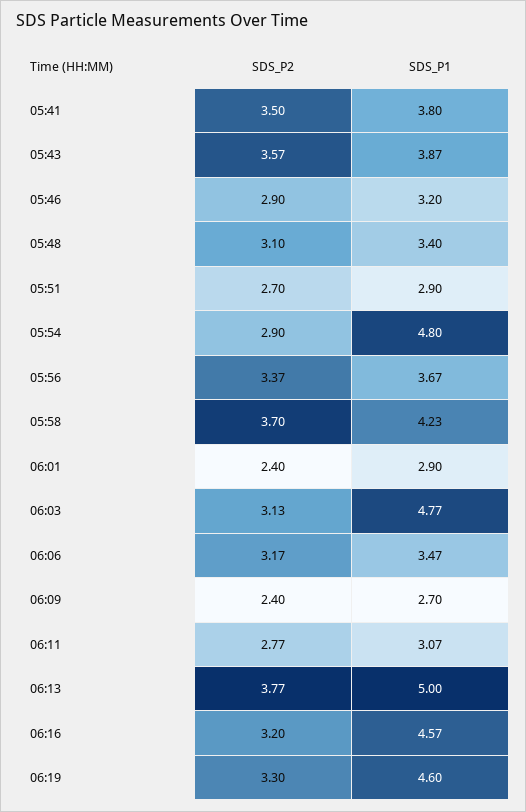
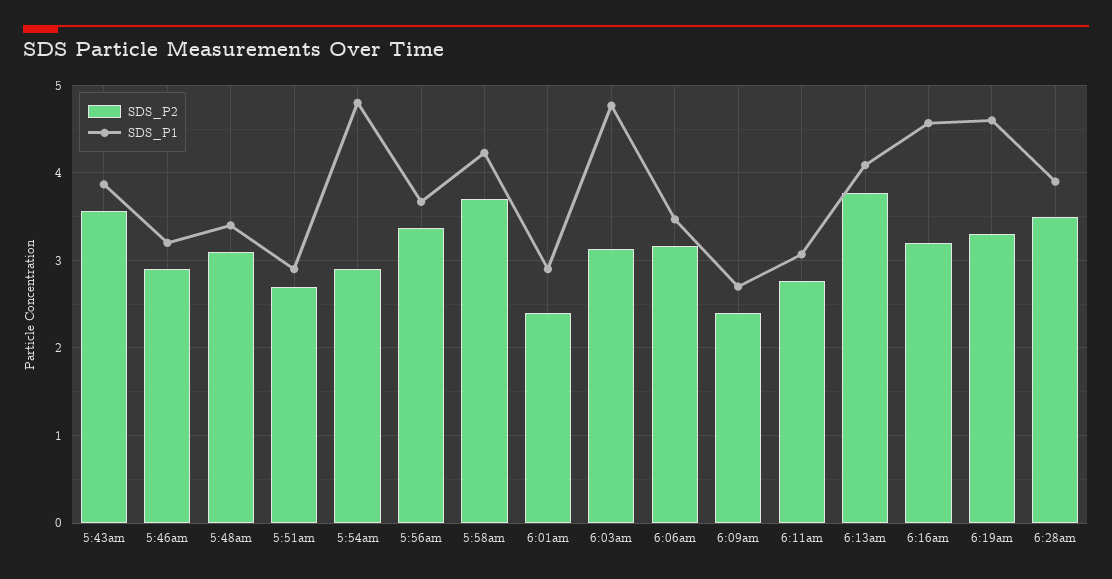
SDS_P2, 05:41: 3.5 -> none
SDS_P1, 05:41: 3.8 -> none
SDS_P1, 06:13: 5 -> 4.1
SDS_P2, 6:28am: none -> 3.5
SDS_P1, 6:28am: none -> 3.9

